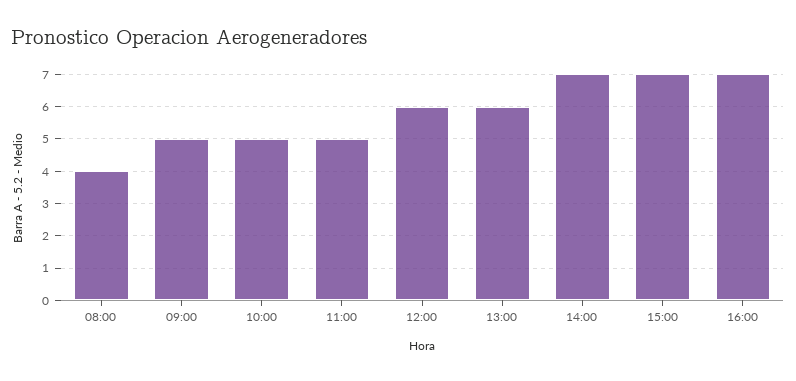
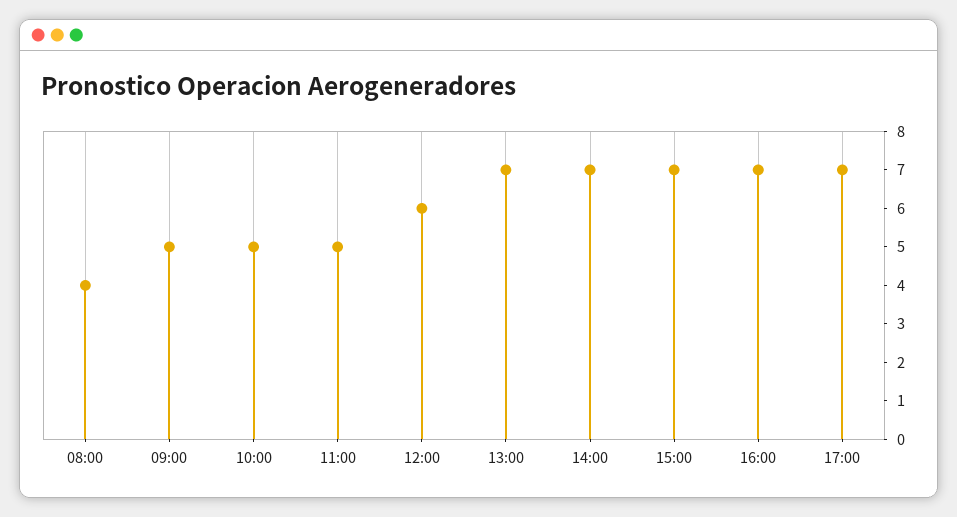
13:00: 6 -> 7
17:00: none -> 7

